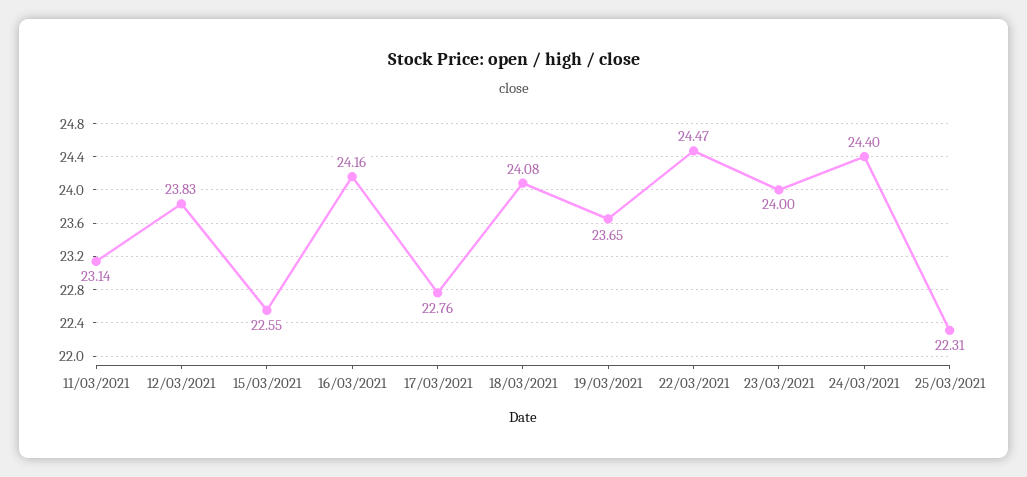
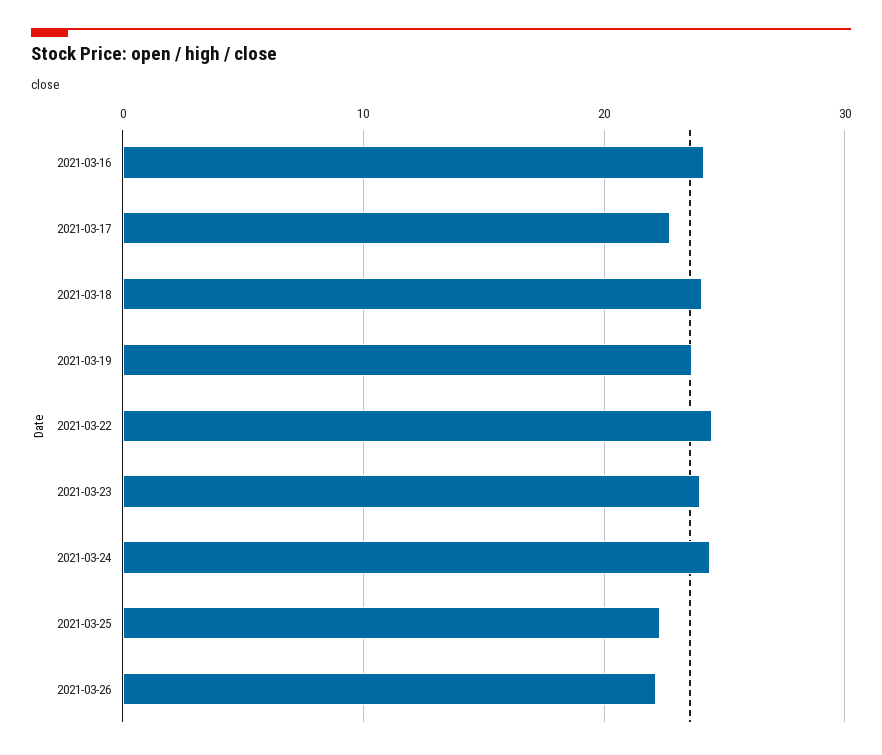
11/03/2021: 23.14 -> none
12/03/2021: 23.83 -> none
15/03/2021: 22.55 -> none
2021-03-26: none -> 22

